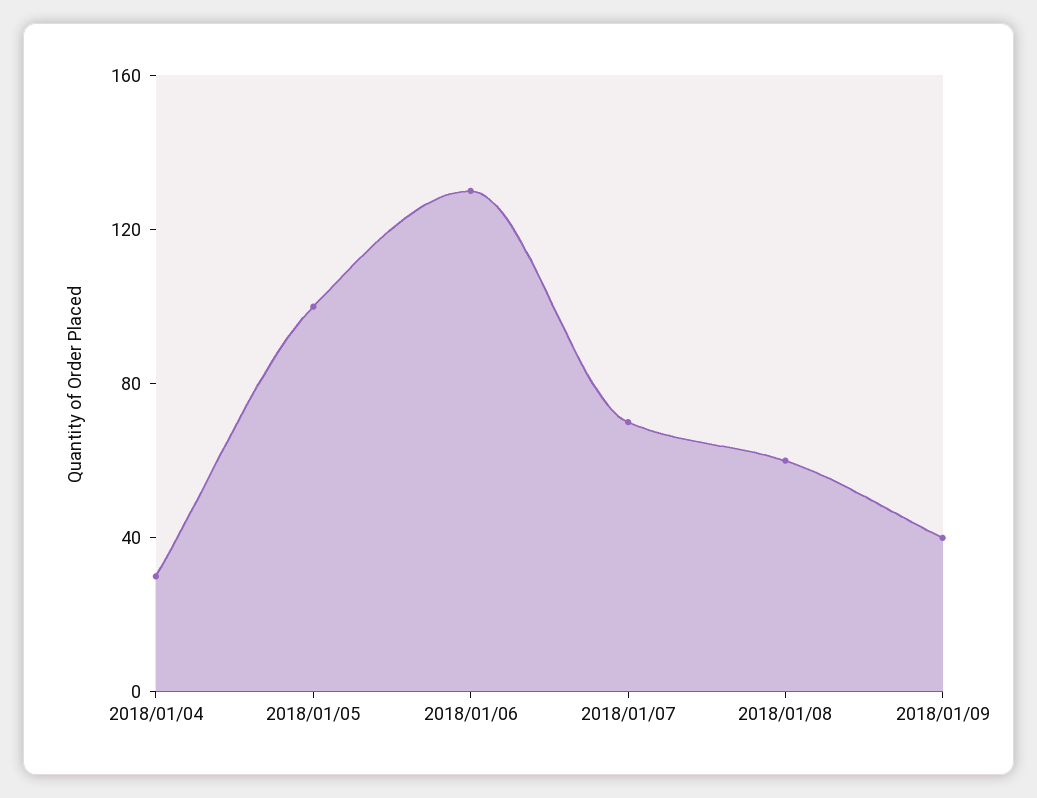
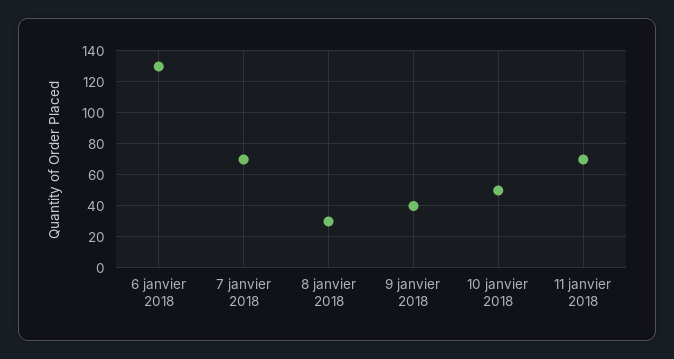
2018/01/04: 30 -> none
2018/01/05: 100 -> none
2018/01/08: 60 -> 30
10 janvier 2018: none -> 50
11 janvier 2018: none -> 70

